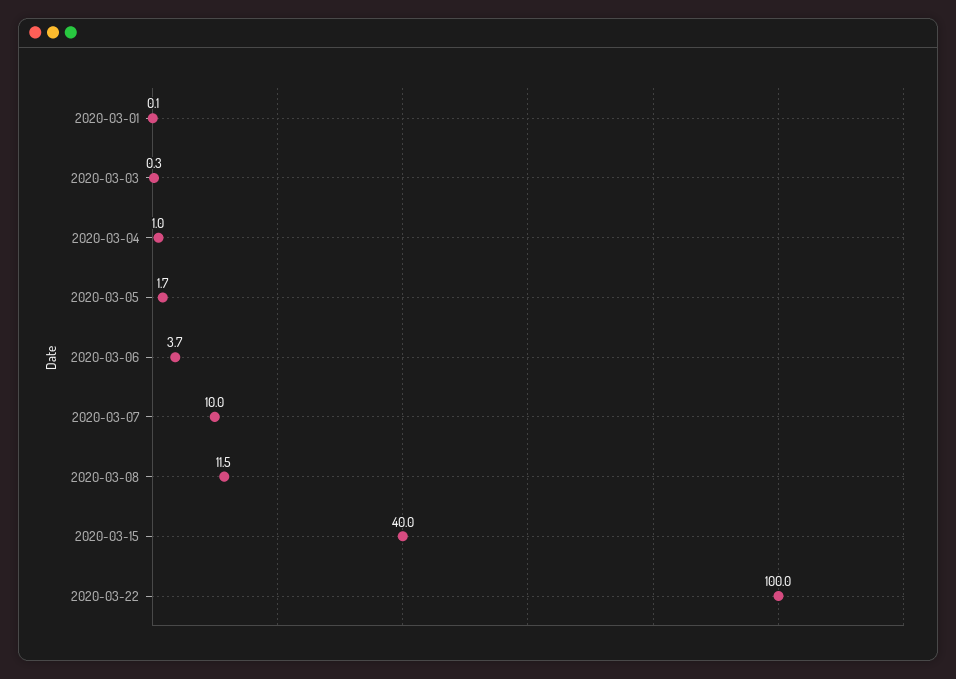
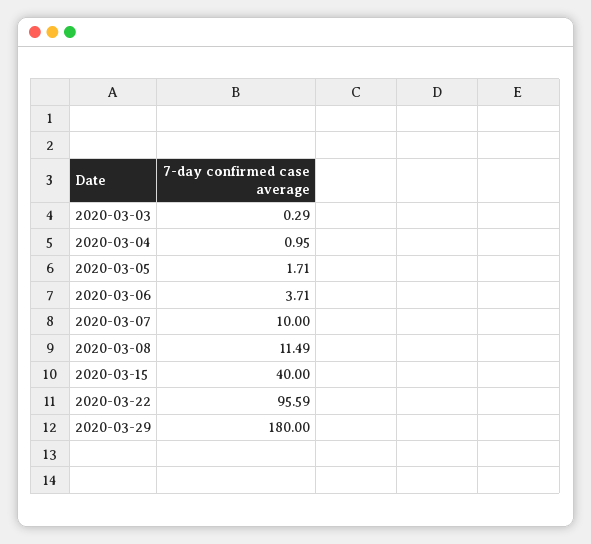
2020-03-01: 0.1 -> none
2020-03-22: 100 -> 95.59
2020-03-29: none -> 180

